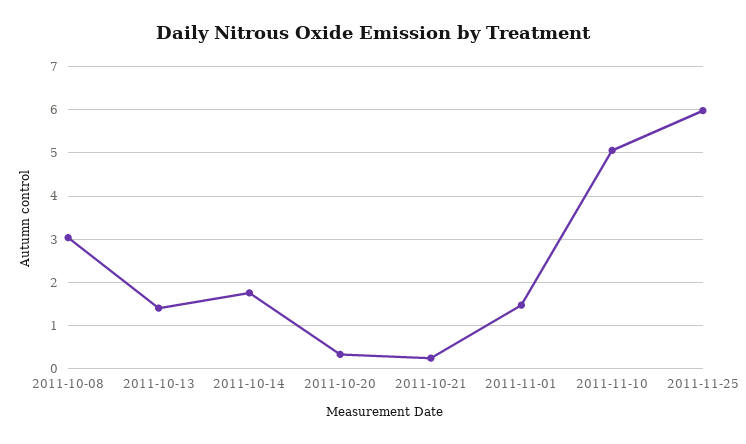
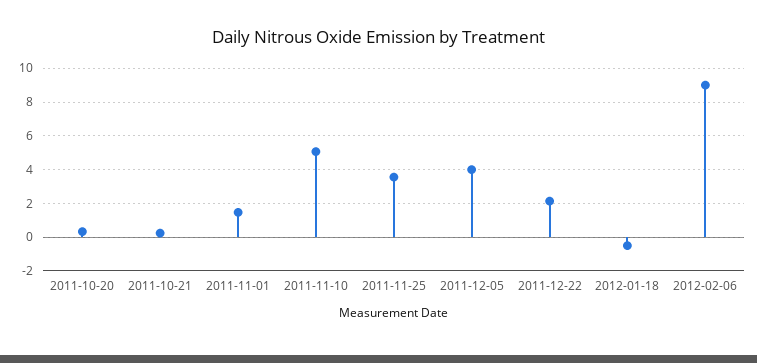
2011-10-08: 3 -> none
2011-10-13: 1.4 -> none
2011-10-14: 1.8 -> none
2011-11-25: 6 -> 3.5
2011-12-05: none -> 4
2011-12-22: none -> 2
2012-01-18: none -> -0.5
2012-02-06: none -> 9

